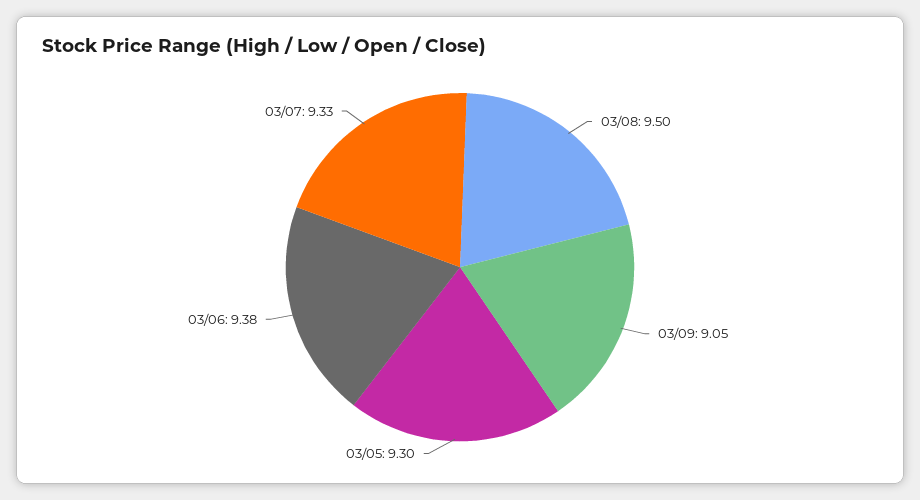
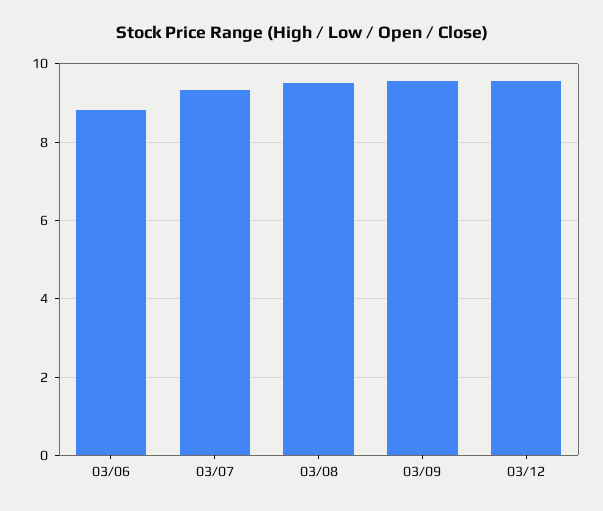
03/09: 9.05 -> 9.6
03/05: 9.3 -> none
03/06: 9.38 -> 8.8
03/12: none -> 9.6

